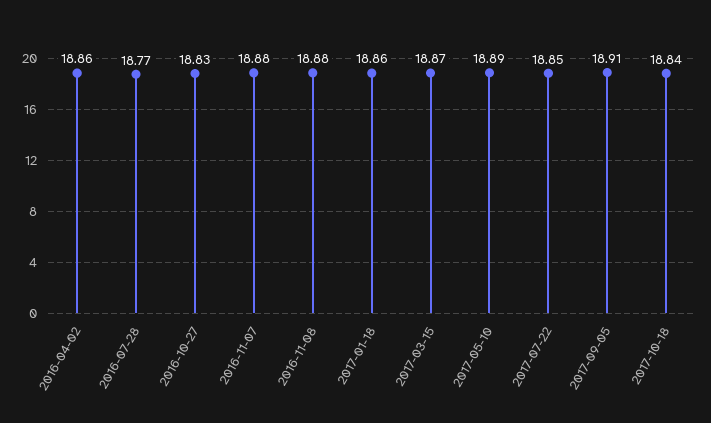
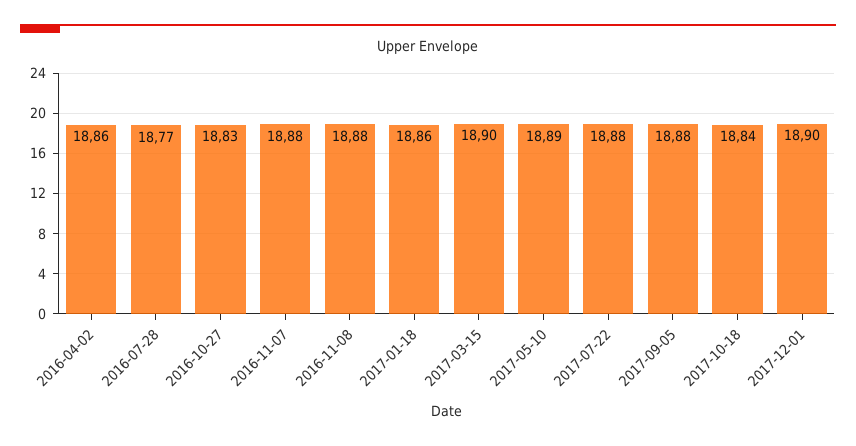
2017-03-15: 18.87 -> 18.9
2017-07-22: 18.85 -> 18.88
2017-09-05: 18.91 -> 18.88
2017-12-01: none -> 18.9

